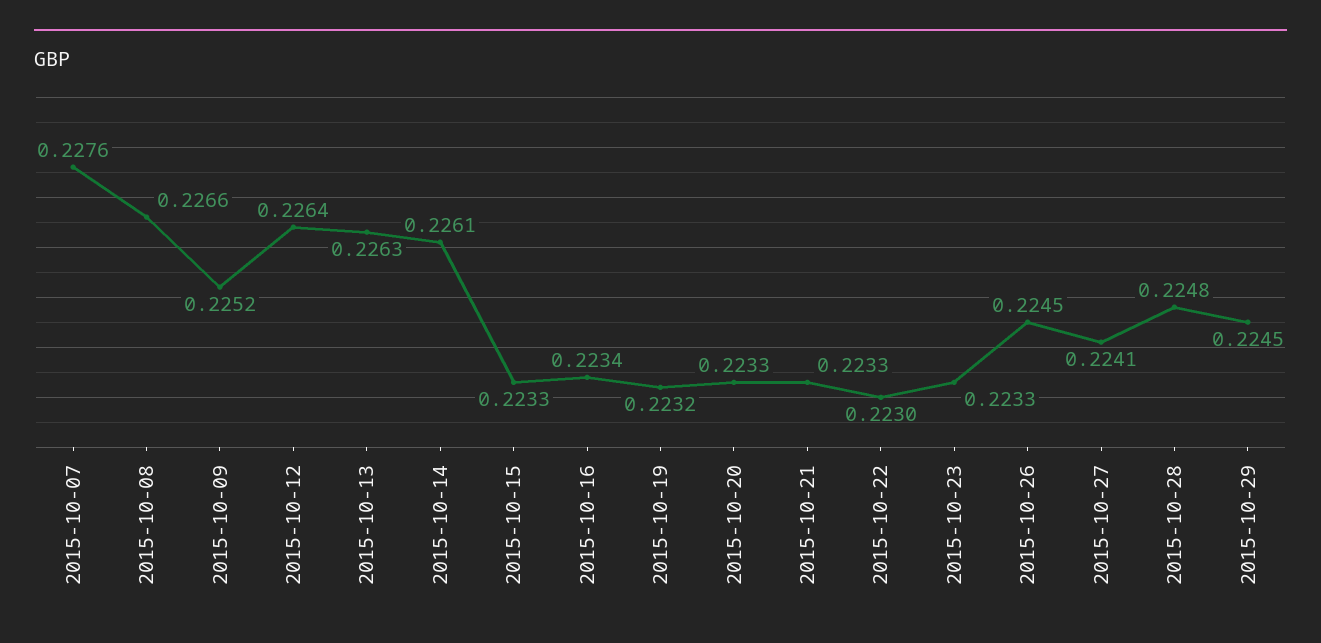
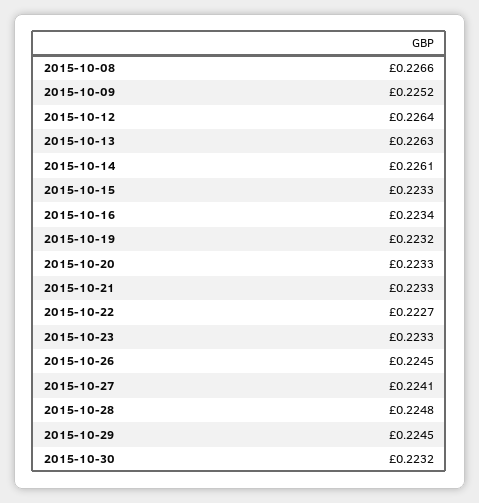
2015-10-07: 0.2276 -> none
2015-10-22: 0.223 -> 0.2227
2015-10-30: none -> 0.2232

